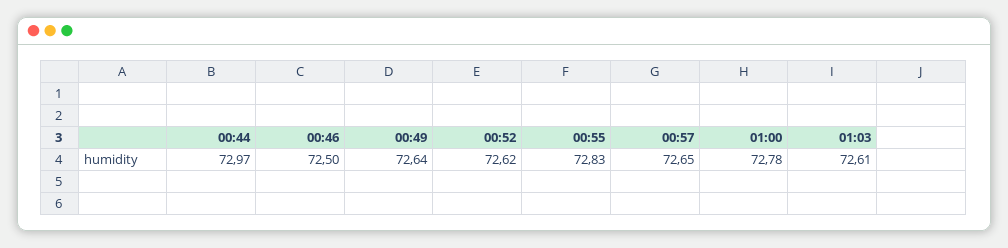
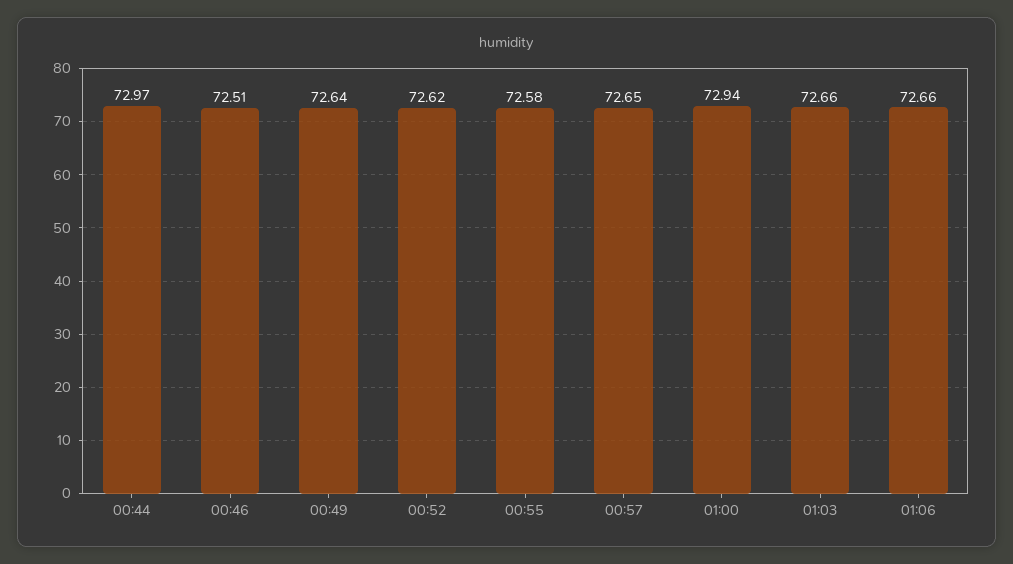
00:46: 72.5 -> 72.51
00:55: 72.83 -> 72.58
01:00: 72.78 -> 72.94
01:03: 72.61 -> 72.66
01:06: none -> 72.66

